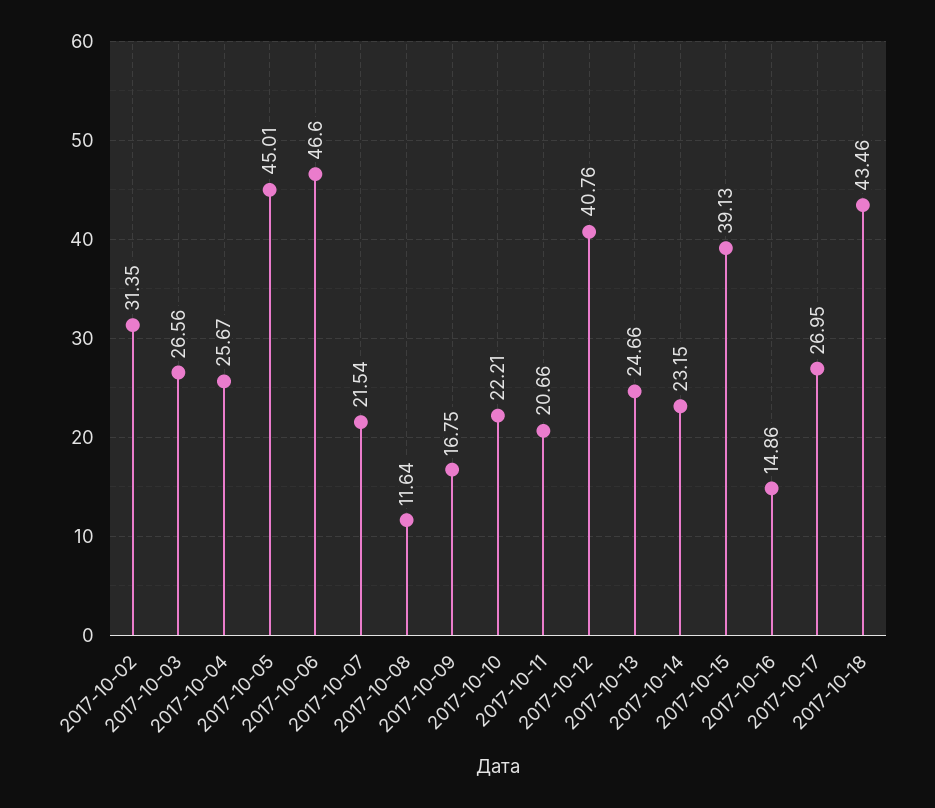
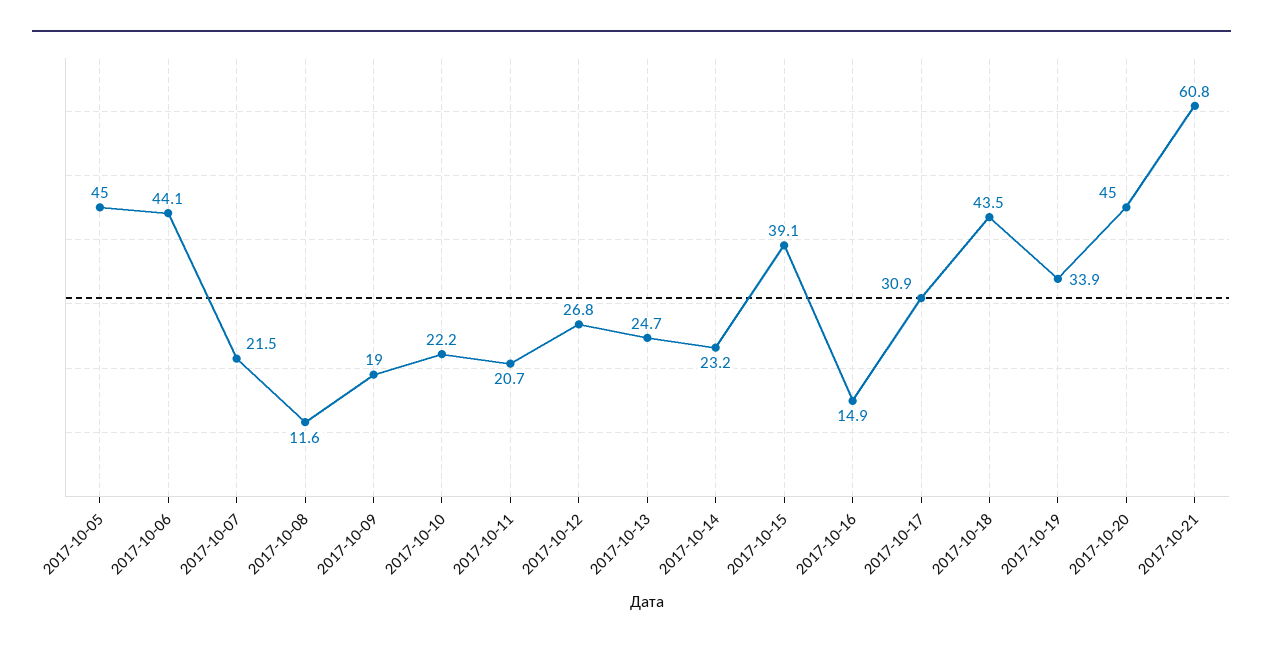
2017-10-02: 31.35 -> none
2017-10-03: 26.56 -> none
2017-10-04: 25.67 -> none
2017-10-06: 46.6 -> 44.1
2017-10-09: 16.75 -> 19
2017-10-12: 40.76 -> 26.8
2017-10-17: 26.95 -> 30.9
2017-10-19: none -> 33.9
2017-10-20: none -> 45
2017-10-21: none -> 60.8

